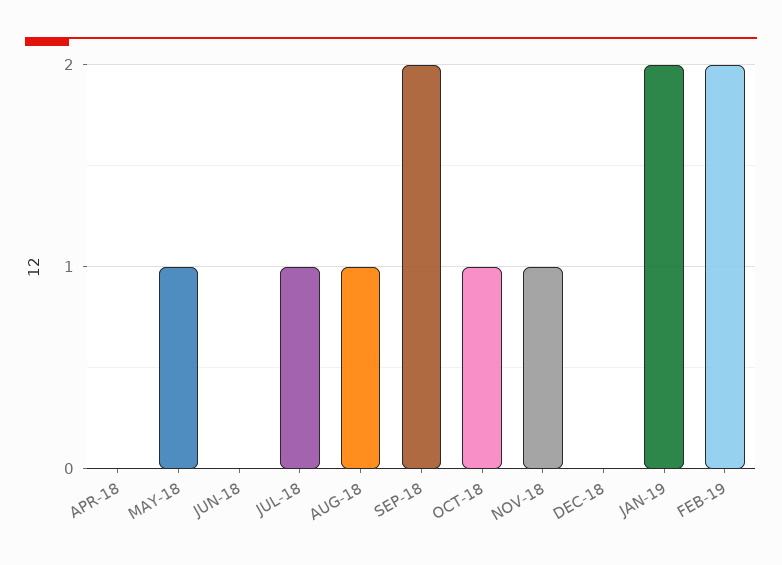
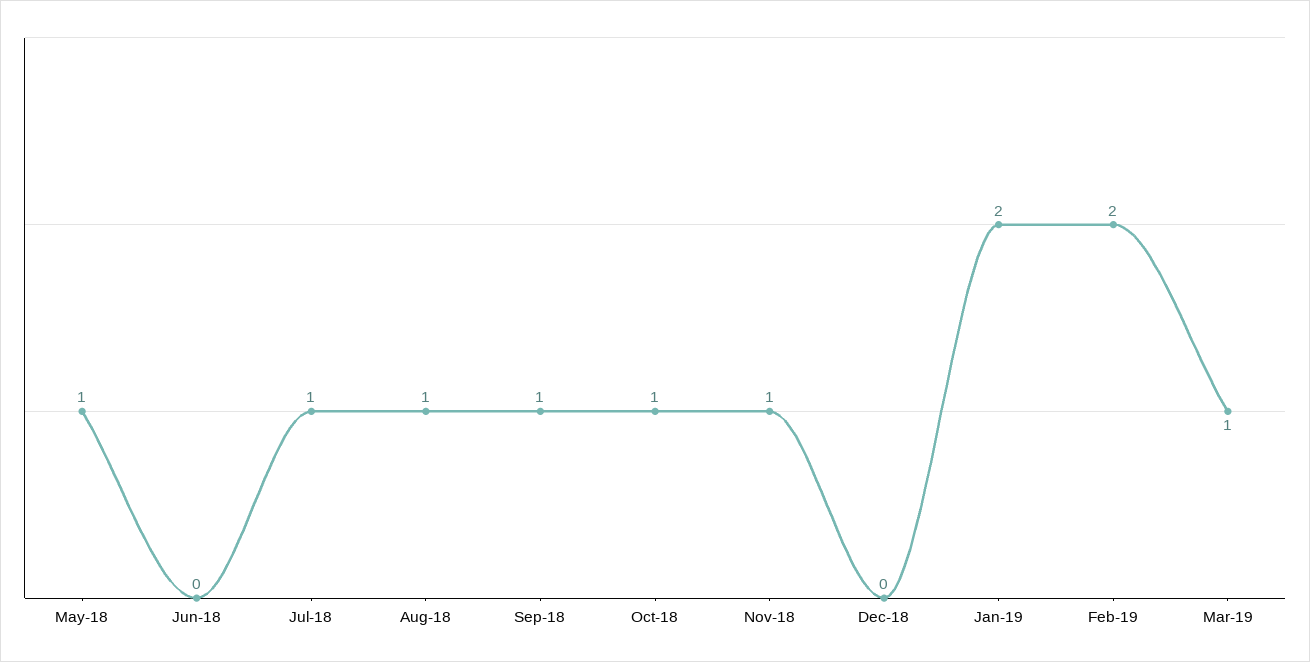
APR-18: 0 -> none
SEP-18: 2 -> 1
Mar-19: none -> 1

